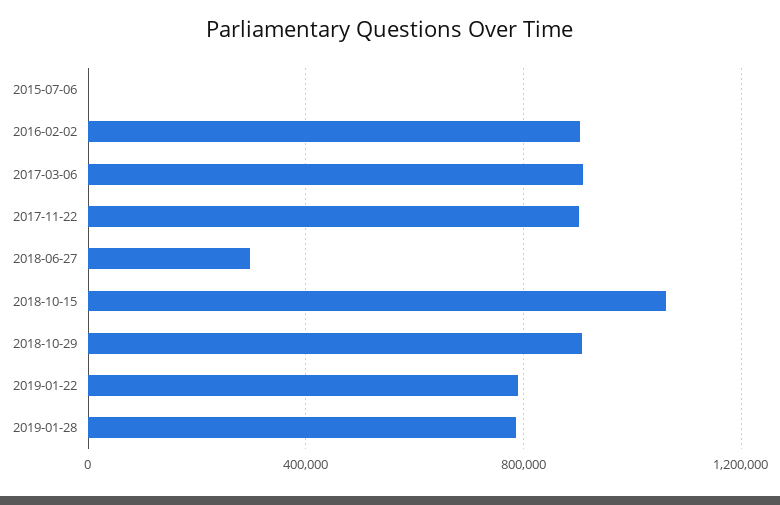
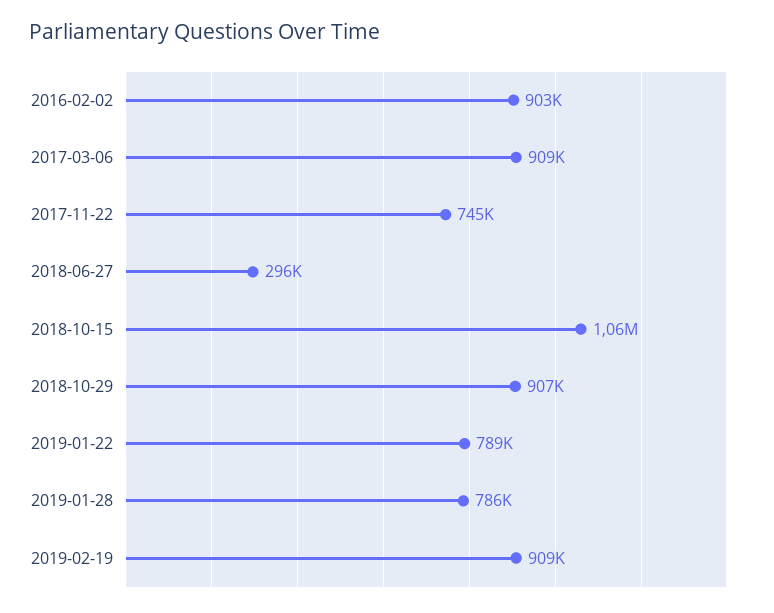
2015-07-06: 0 -> none
2017-11-22: 900000 -> 745000
2019-02-19: none -> 909000

